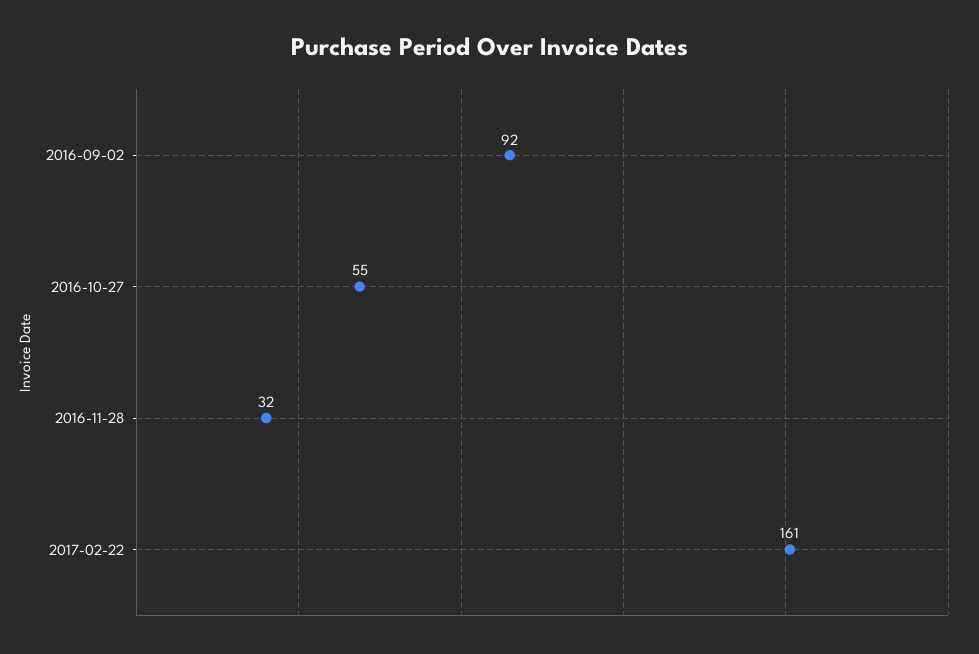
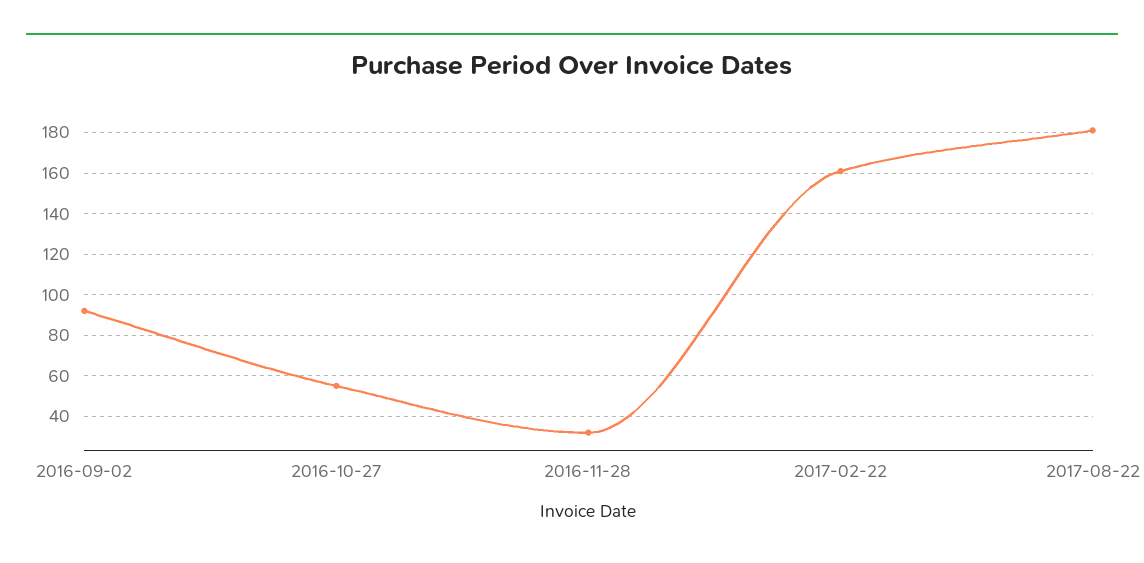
2017-08-22: none -> 180

